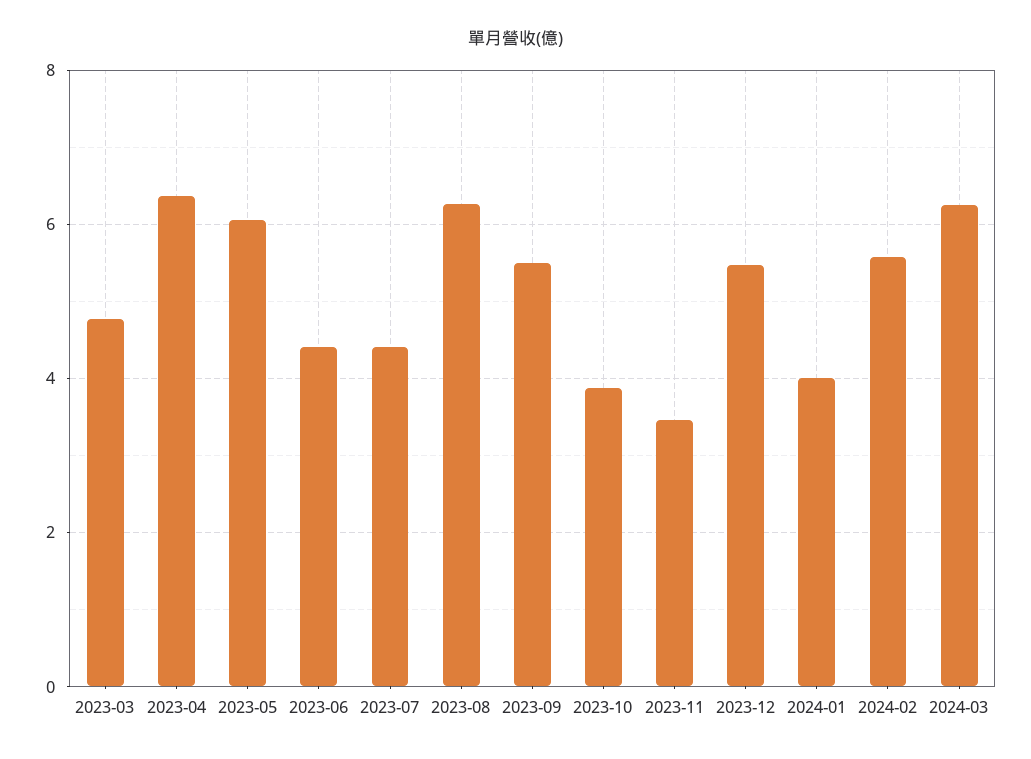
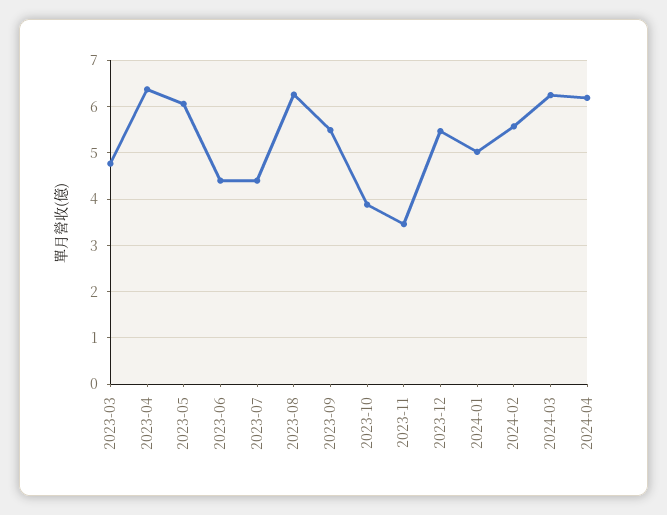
2024-01: 4 -> 5
2024-04: none -> 6.2

